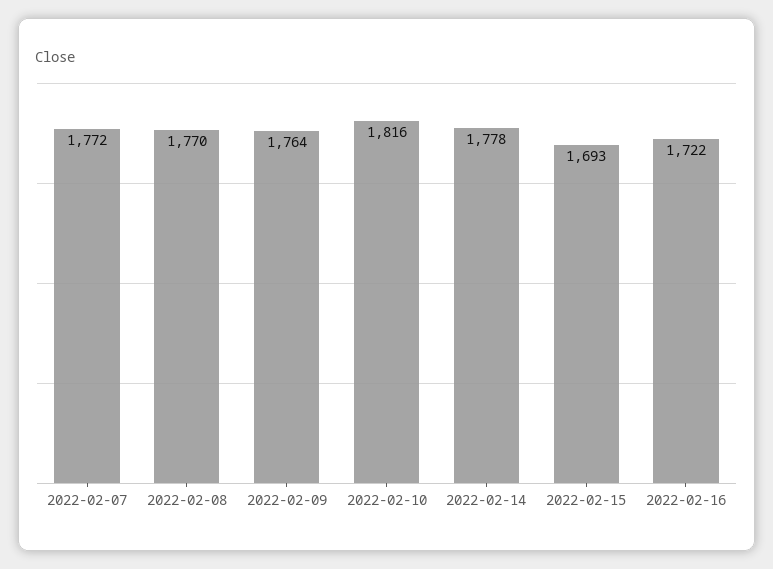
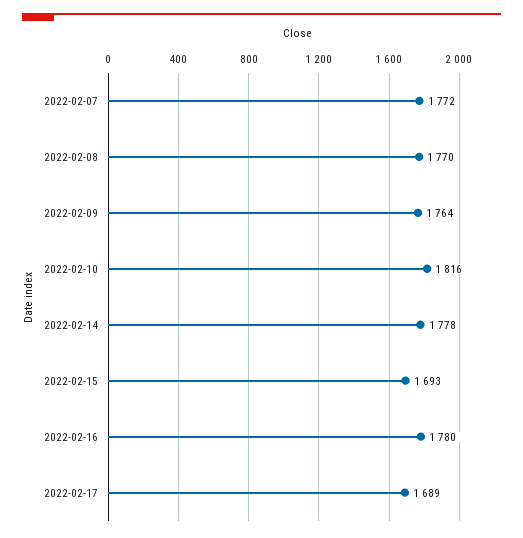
2022-02-16: 1722 -> 1780
2022-02-17: none -> 1689

